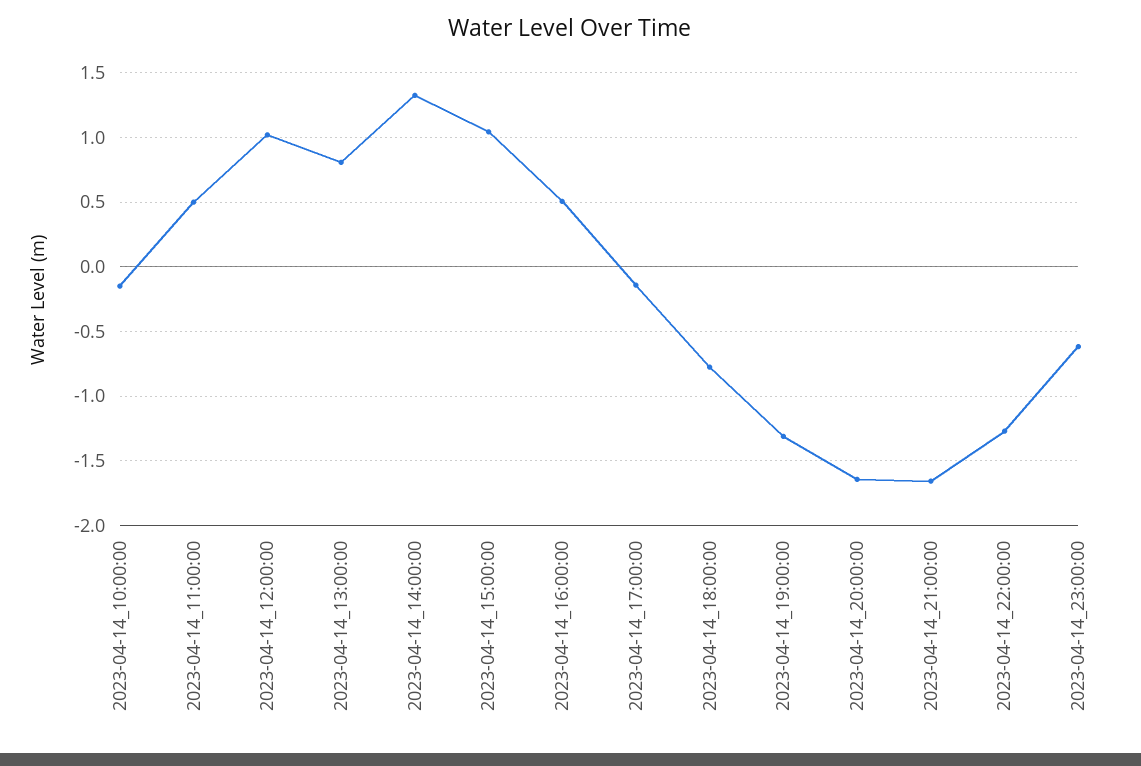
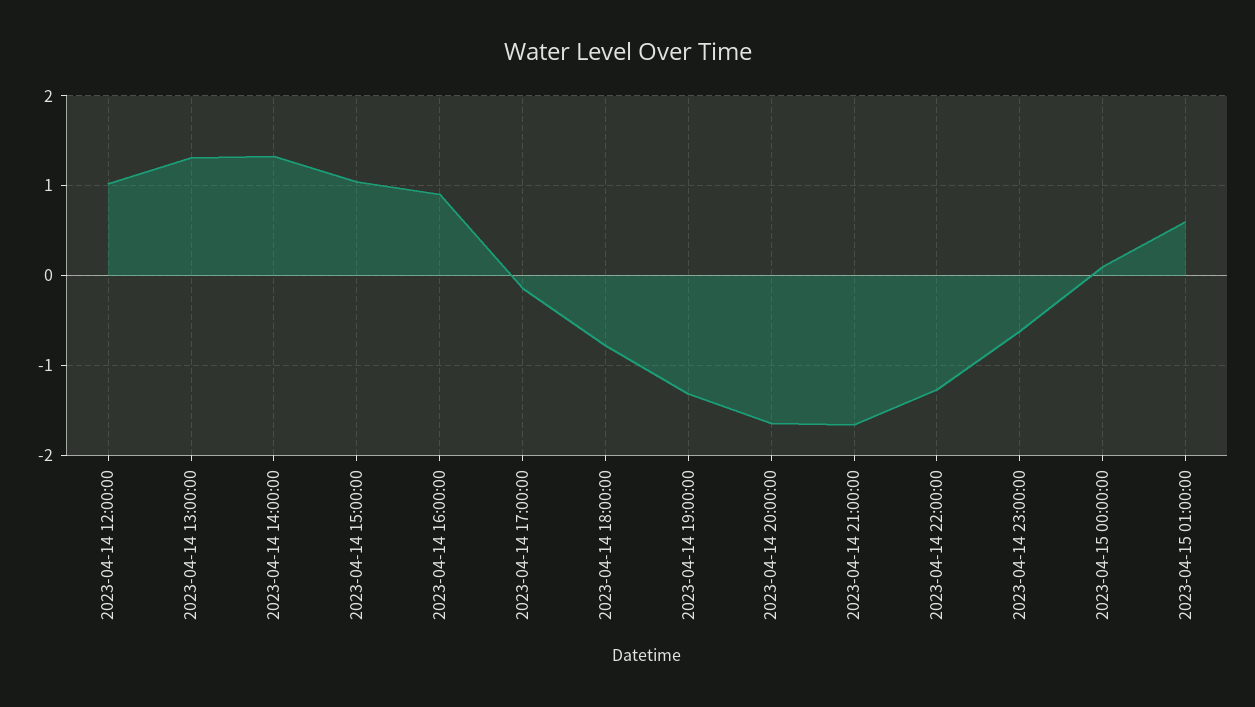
2023-04-14_10:00:00: -0.15 -> none
2023-04-14_11:00:00: 0.5 -> none
2023-04-14_13:00:00: 0.8 -> 1.3
2023-04-14_16:00:00: 0.5 -> 0.9
2023-04-15 00:00:00: none -> 0.1
2023-04-15 01:00:00: none -> 0.6

